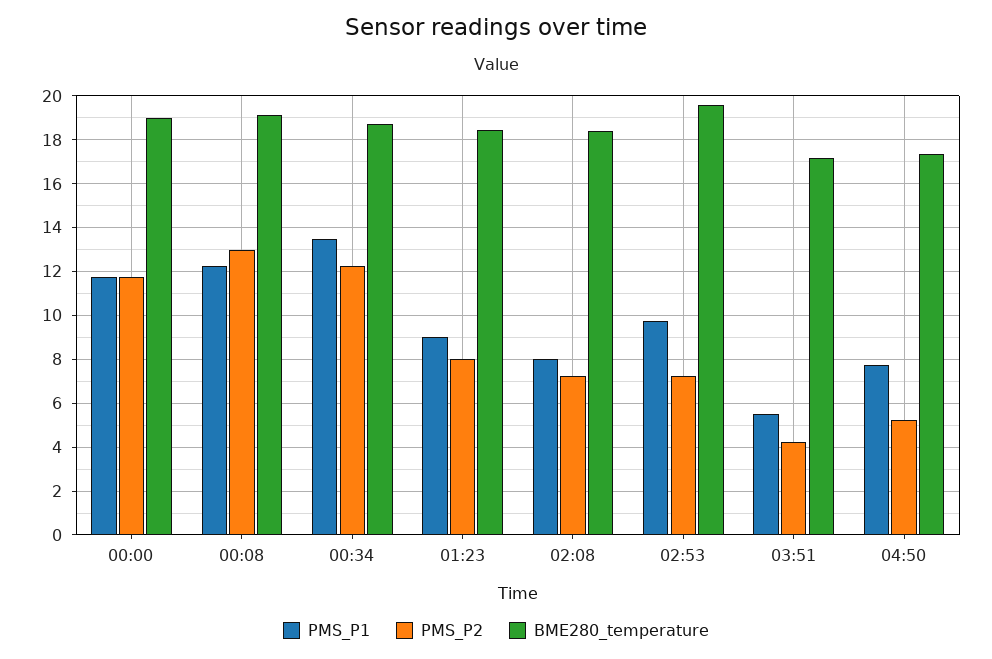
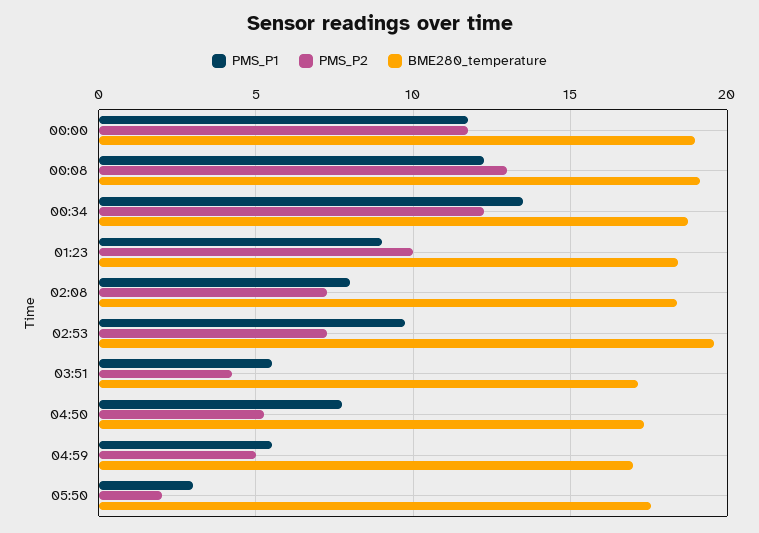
PMS_P2, 01:23: 8 -> 10
PMS_P1, 04:59: none -> 5.5
PMS_P2, 04:59: none -> 5
BME280_temperature, 04:59: none -> 17
PMS_P1, 05:50: none -> 3
PMS_P2, 05:50: none -> 2
BME280_temperature, 05:50: none -> 17.5

